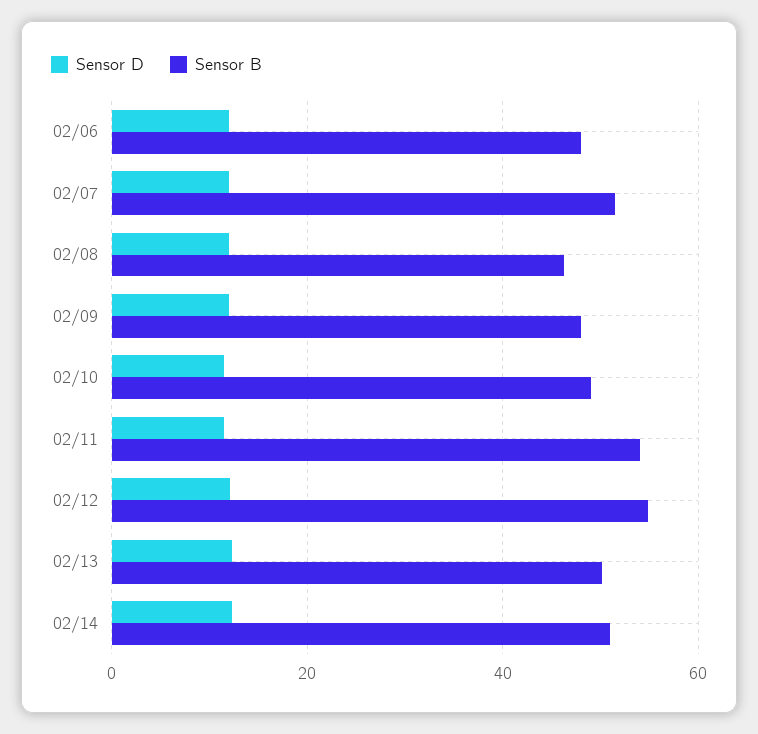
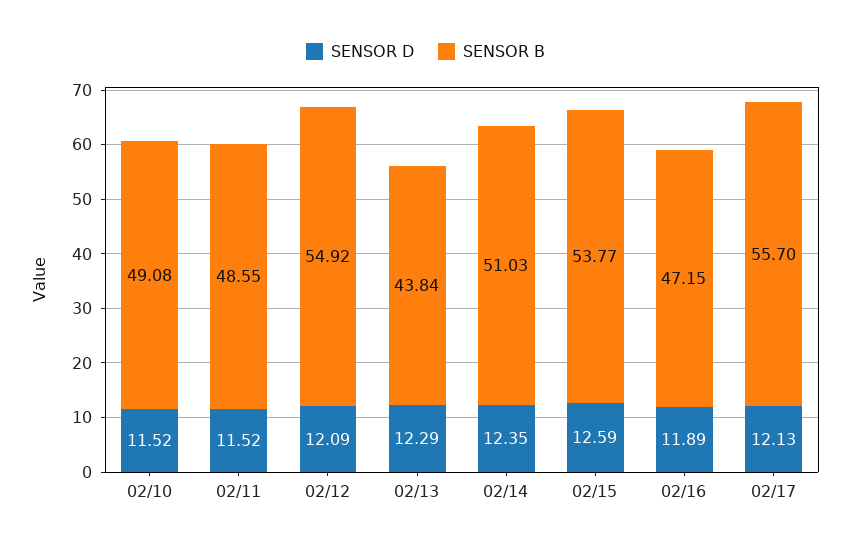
Sensor D, 02/06: 12 -> none
Sensor B, 02/06: 48 -> none
Sensor D, 02/07: 12 -> none
Sensor B, 02/07: 52 -> none
Sensor D, 02/08: 12 -> none
Sensor B, 02/08: 46 -> none
Sensor D, 02/09: 12 -> none
Sensor B, 02/09: 48 -> none
Sensor B, 02/11: 54 -> 48.55
Sensor B, 02/13: 50 -> 43.84
Sensor D, 02/15: none -> 12.59
Sensor B, 02/15: none -> 53.77
Sensor D, 02/16: none -> 11.89
Sensor B, 02/16: none -> 47.15
Sensor D, 02/17: none -> 12.13
Sensor B, 02/17: none -> 55.7

